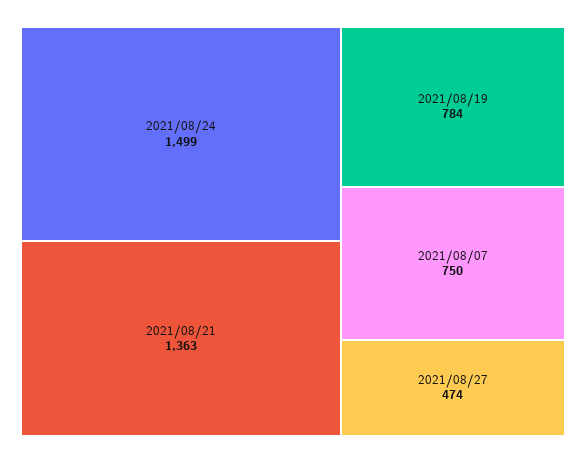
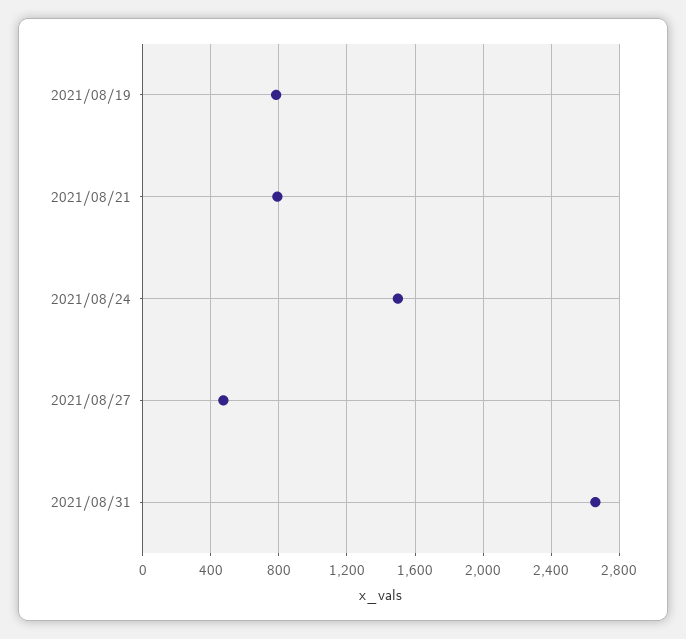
2021/08/21: 1363 -> 800
2021/08/07: 750 -> none
2021/08/31: none -> 2650

